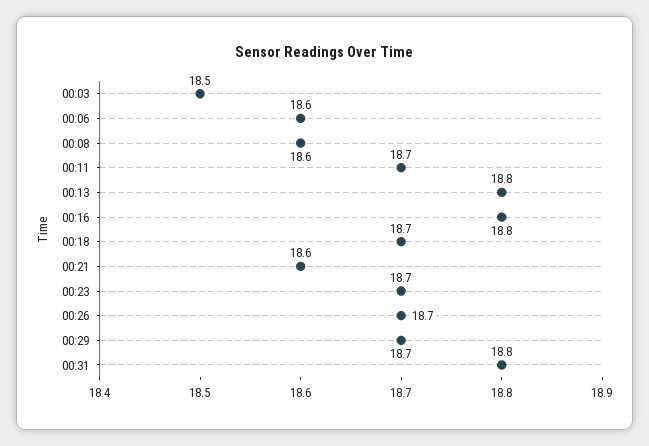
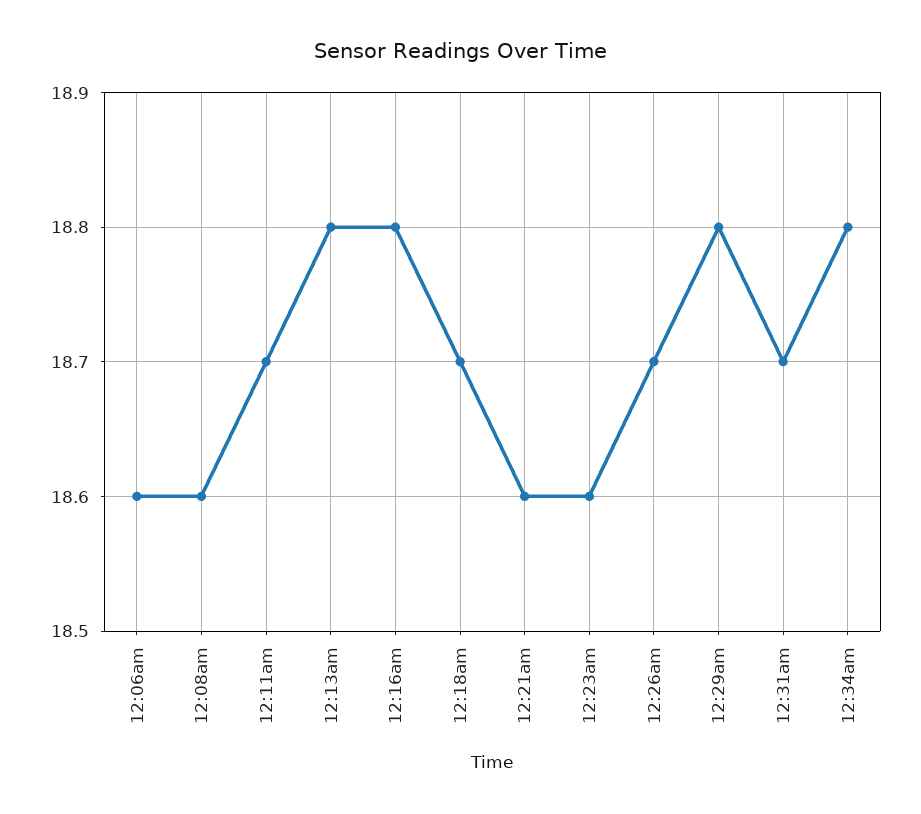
00:03: 18.5 -> none
00:23: 18.7 -> 18.6
00:29: 18.7 -> 18.8
00:31: 18.8 -> 18.7
12:34am: none -> 18.8

